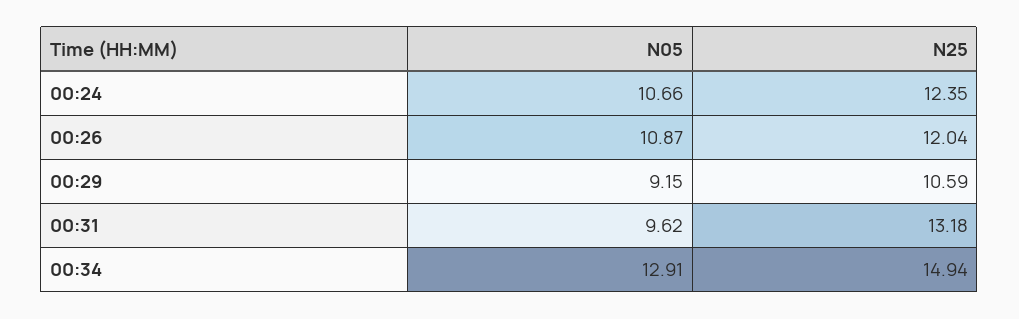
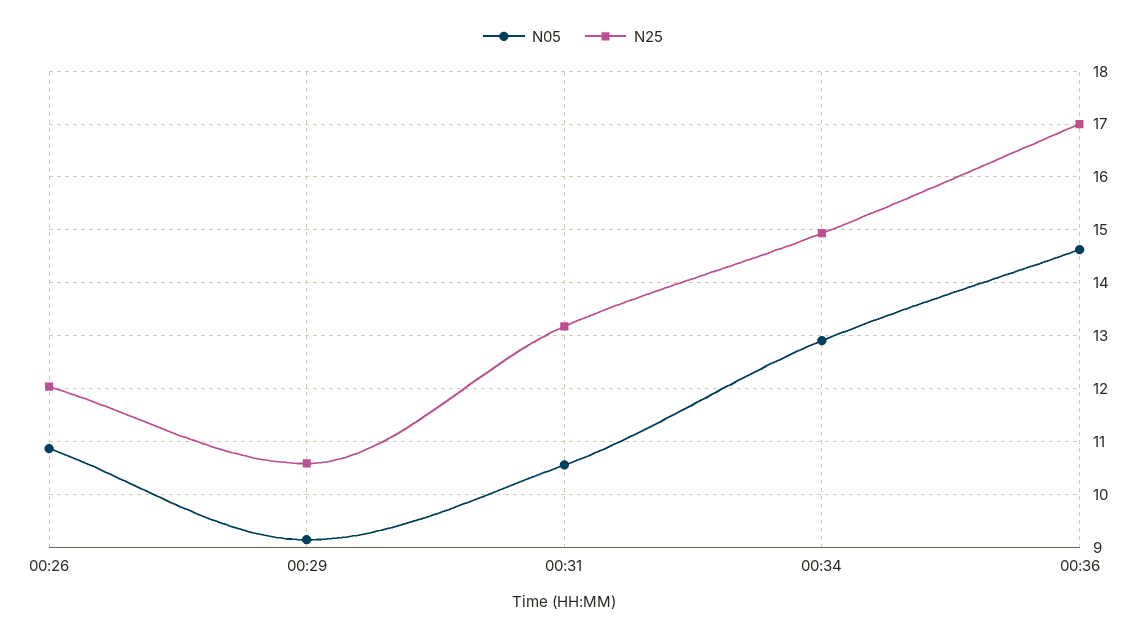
N05, 00:24: 10.66 -> none
N25, 00:24: 12.35 -> none
N05, 00:31: 9.62 -> 10.6
N05, 00:36: none -> 14.6
N25, 00:36: none -> 17

